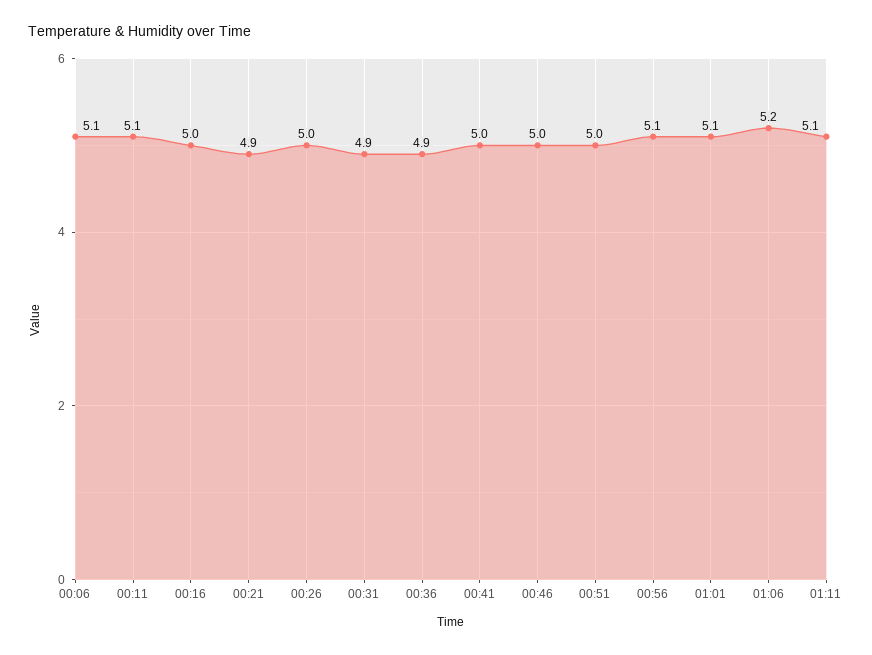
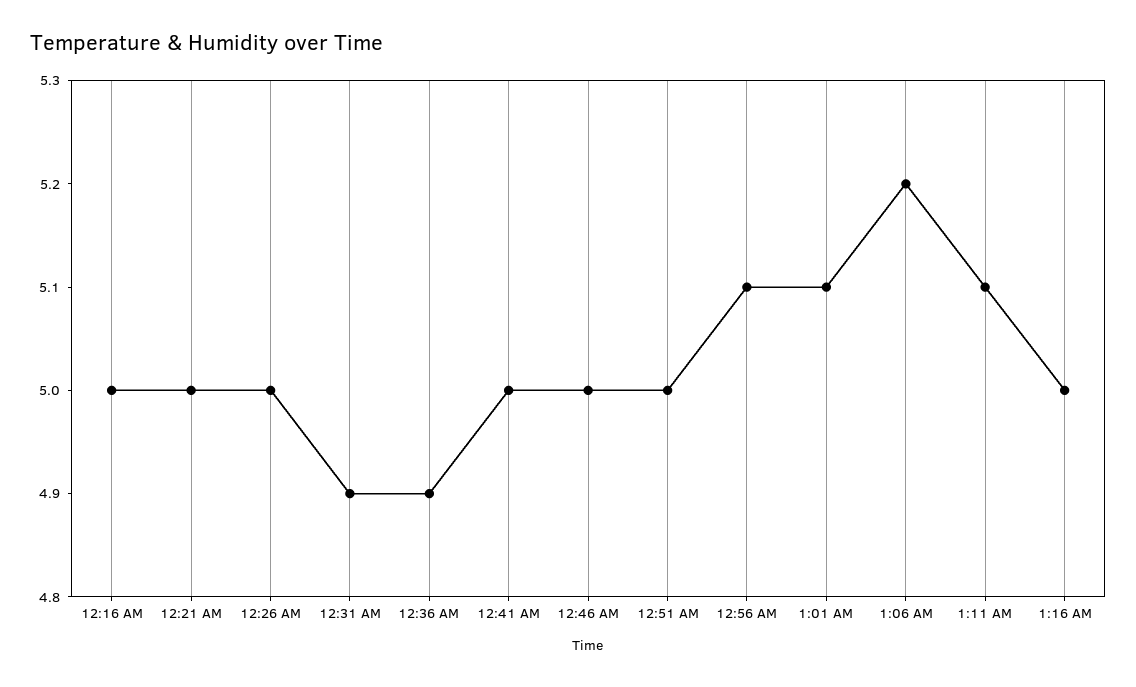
00:06: 5.1 -> none
00:11: 5.1 -> none
00:21: 4.9 -> 5
1:16 AM: none -> 5

